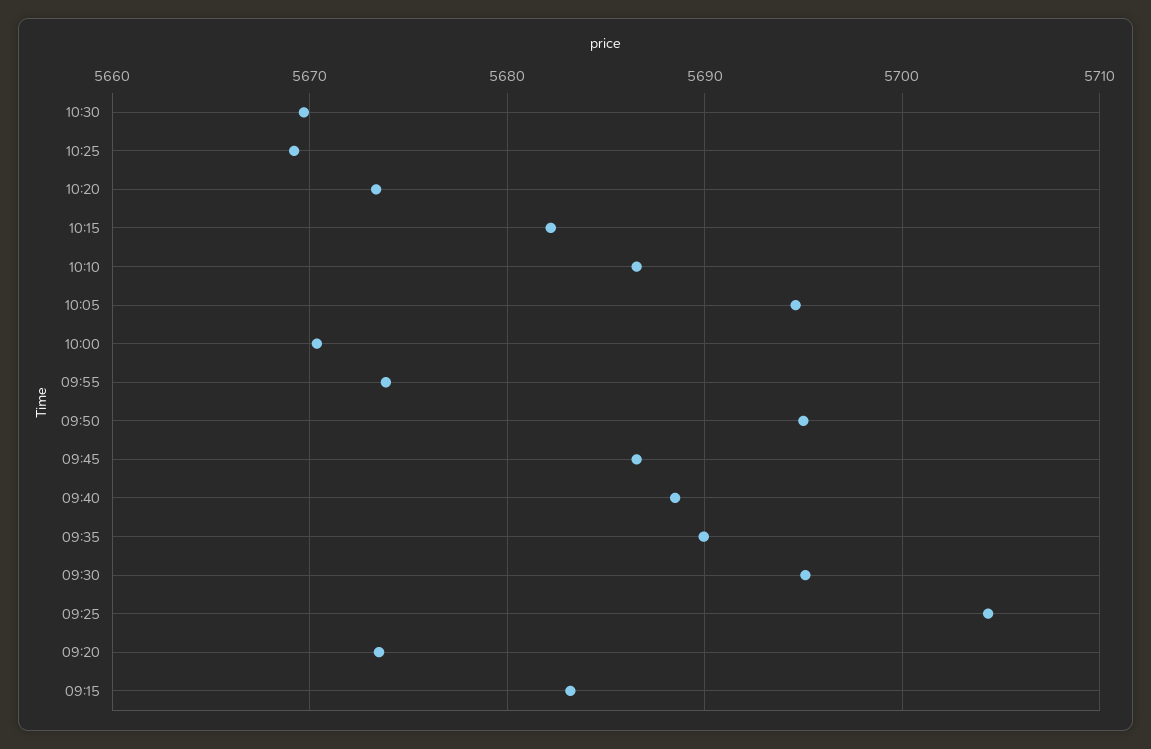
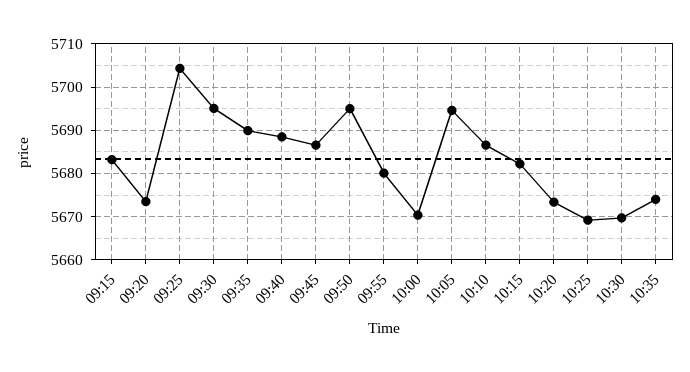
09:55: 5674 -> 5680
10:35: none -> 5674

